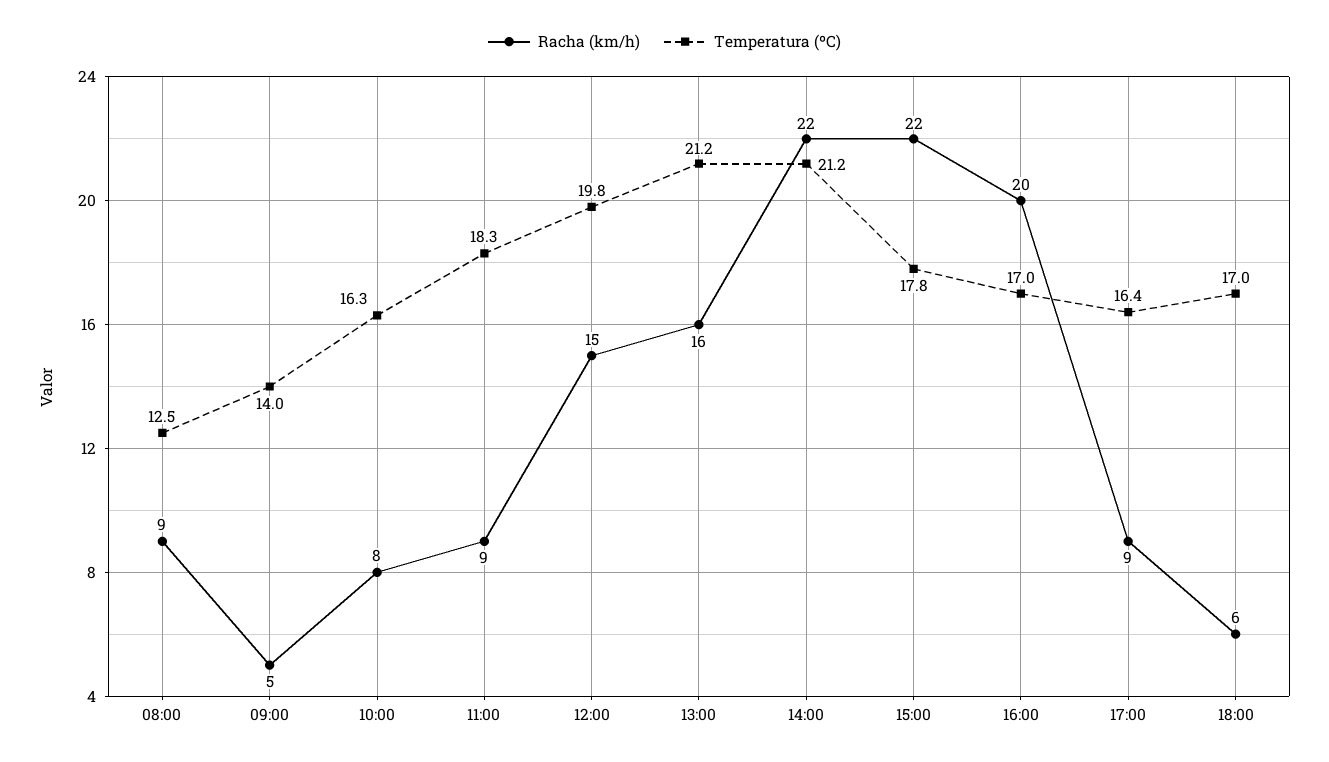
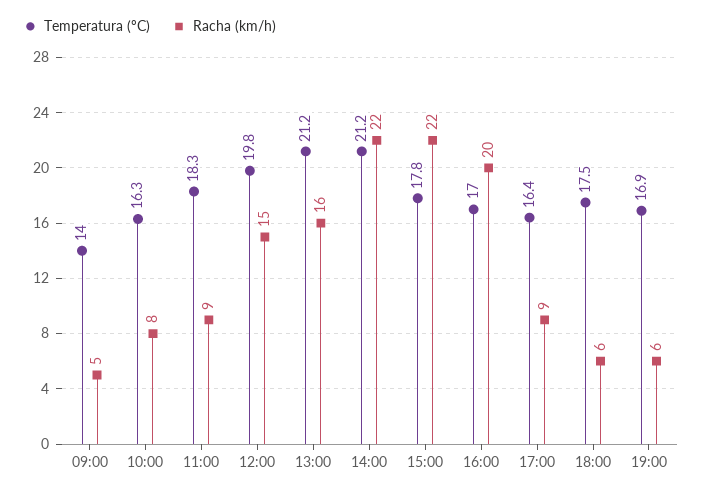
Racha (km/h), 08:00: 9 -> none
Temperatura (ºC), 08:00: 12.5 -> none
Temperatura (ºC), 18:00: 17 -> 17.5
Temperatura (ºC), 19:00: none -> 16.9
Racha (km/h), 19:00: none -> 6

